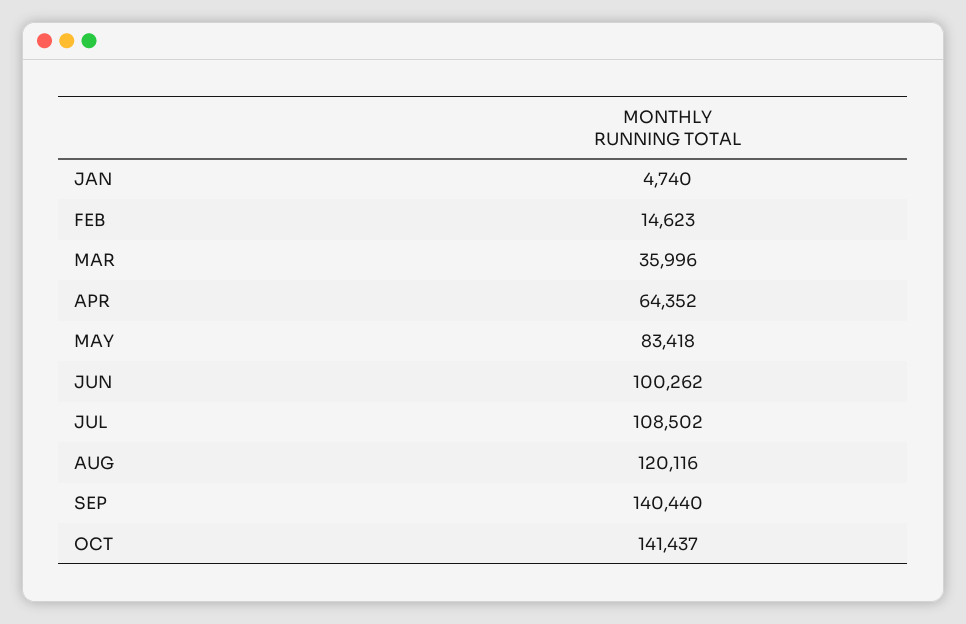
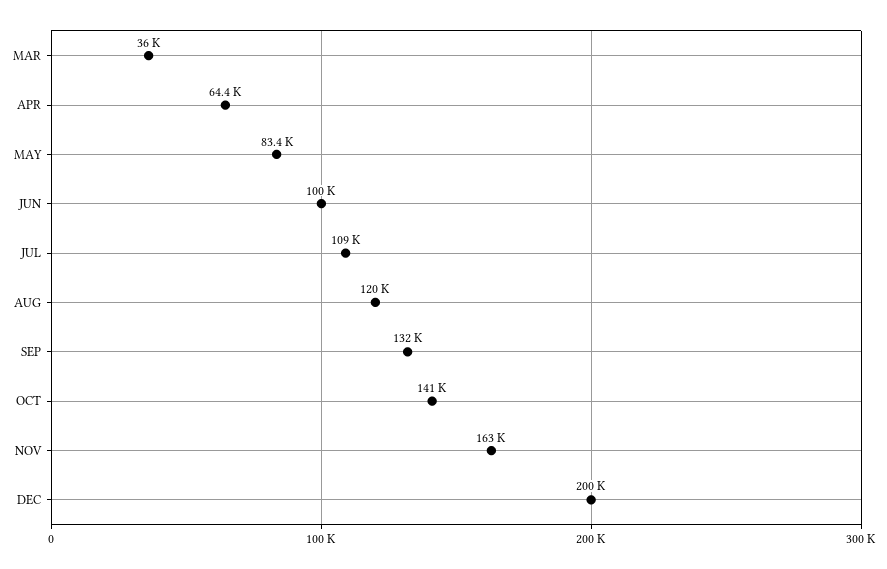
JAN: 4740 -> none
FEB: 14623 -> none
SEP: 140440 -> 132000
NOV: none -> 163000
DEC: none -> 200000

